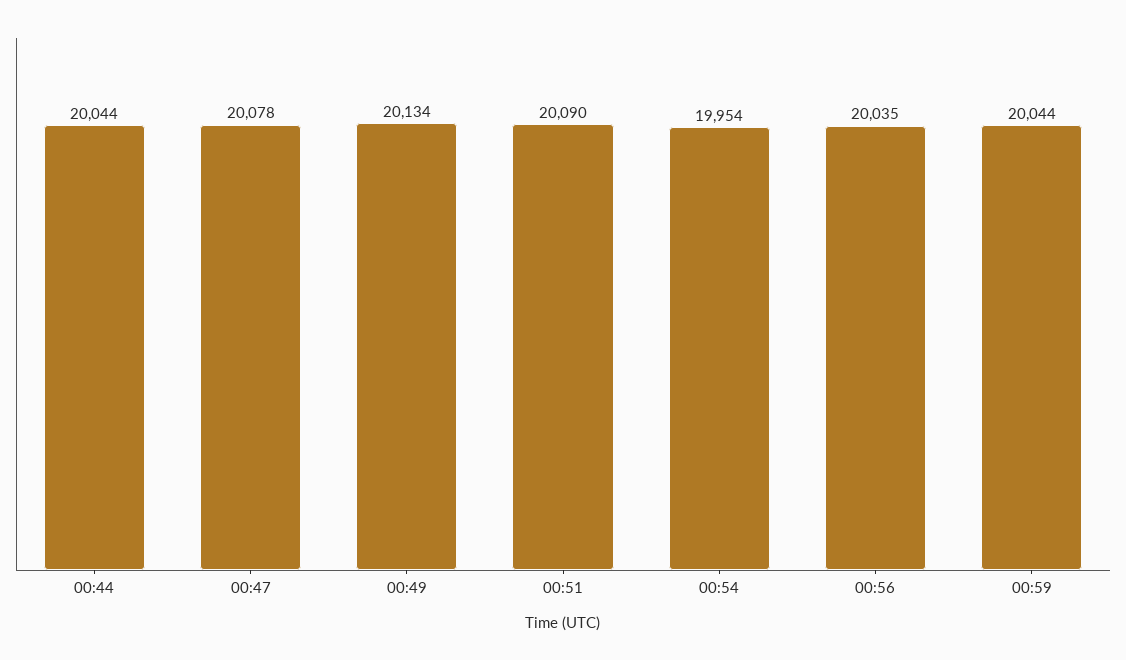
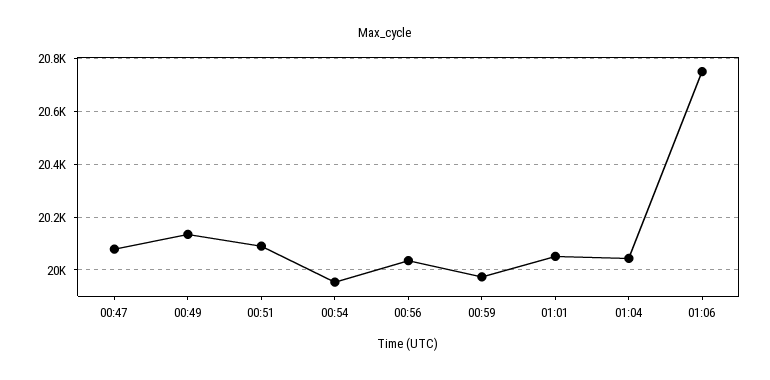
00:44: 20044 -> none
00:59: 20044 -> 19975
01:01: none -> 20050
01:04: none -> 20050
01:06: none -> 20750

